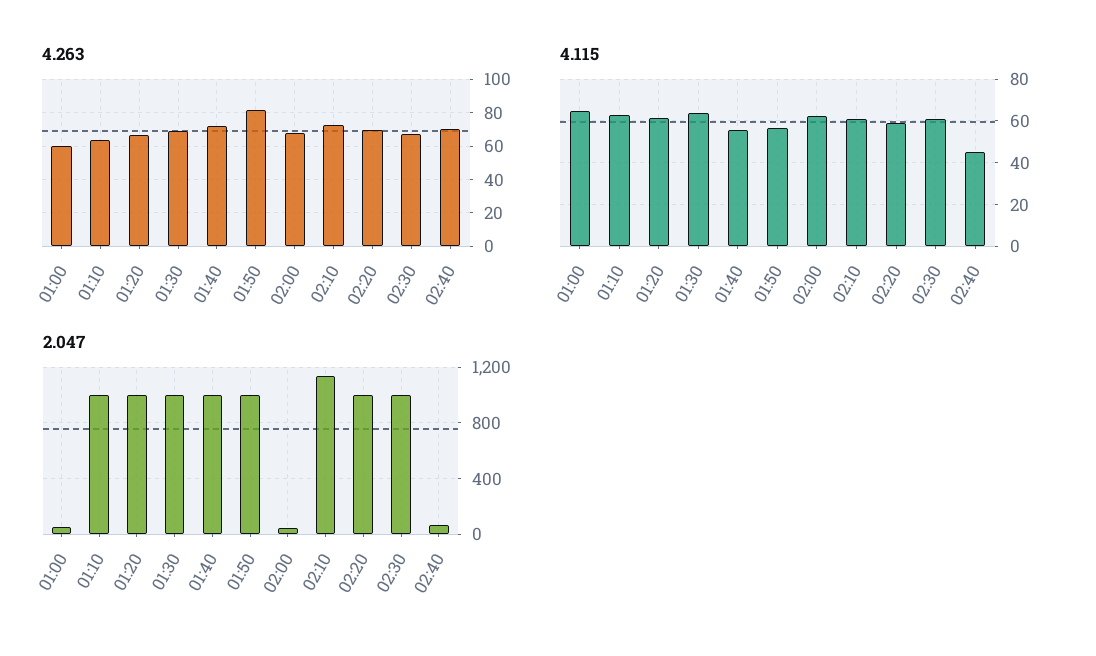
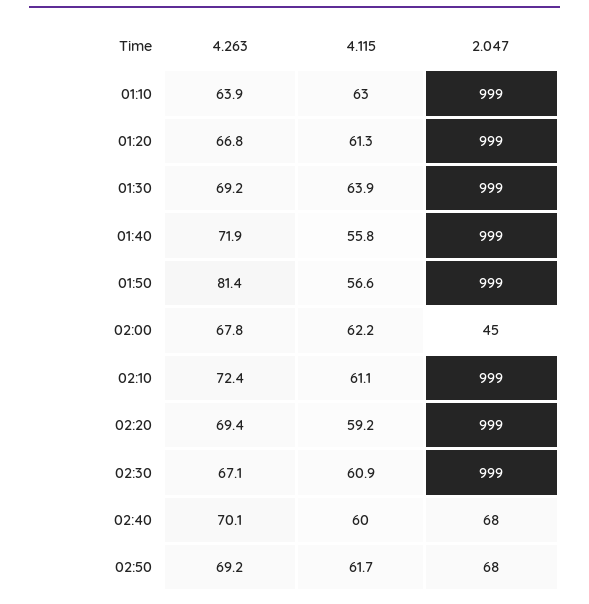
4.263, 01:00: 60 -> none
4.115, 01:00: 65 -> none
4.115, 02:40: 45 -> 60
2.047, 01:00: 50 -> none
2.047, 02:10: 1150 -> 999
4.263, 02:50: none -> 69.2
4.115, 02:50: none -> 61.7
2.047, 02:50: none -> 68

